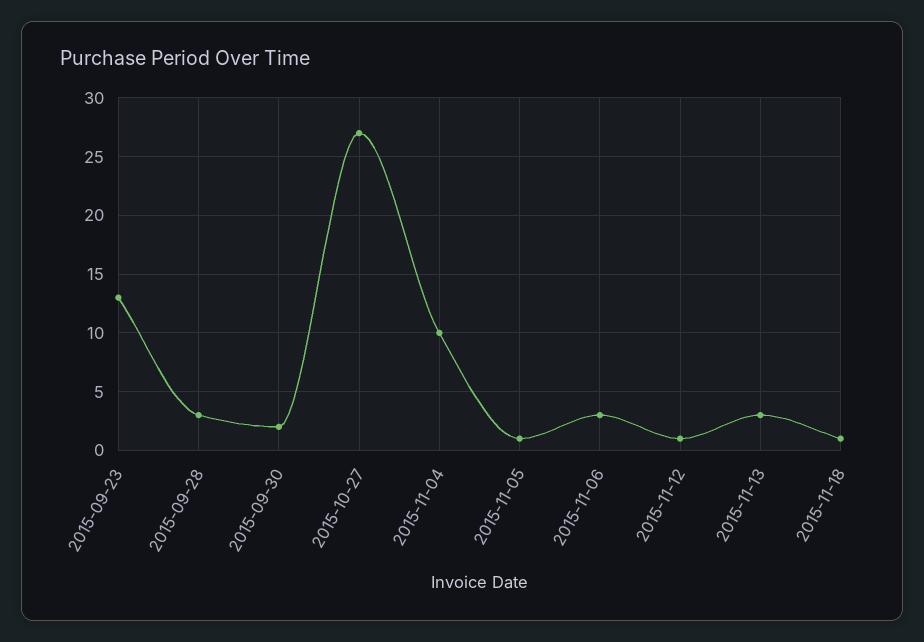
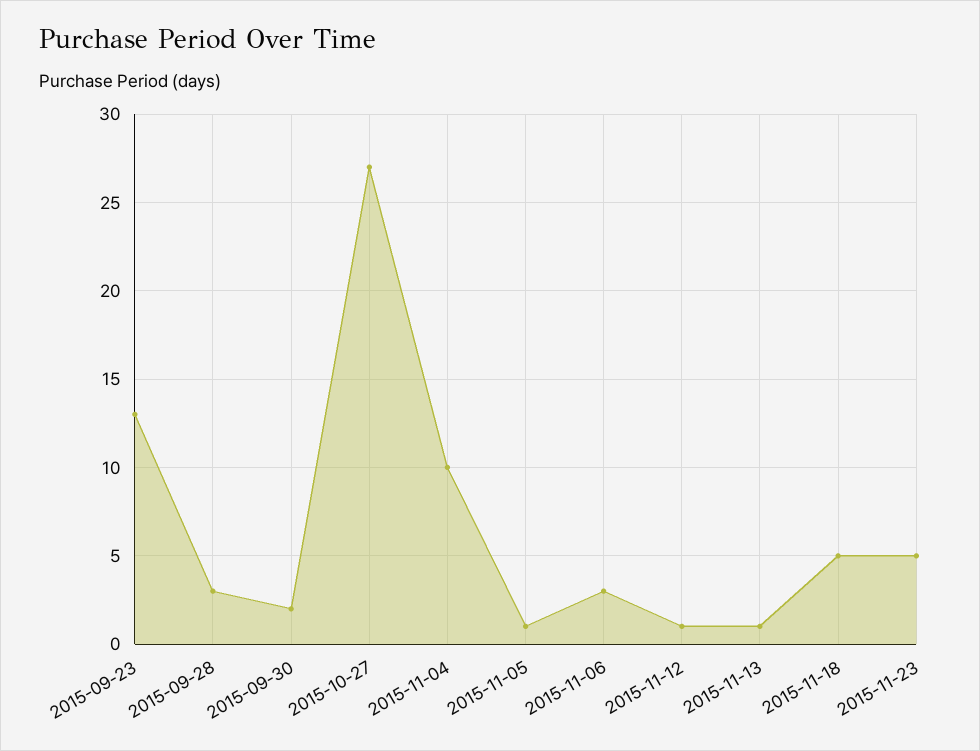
2015-11-13: 3 -> 1
2015-11-18: 1 -> 5
2015-11-23: none -> 5

